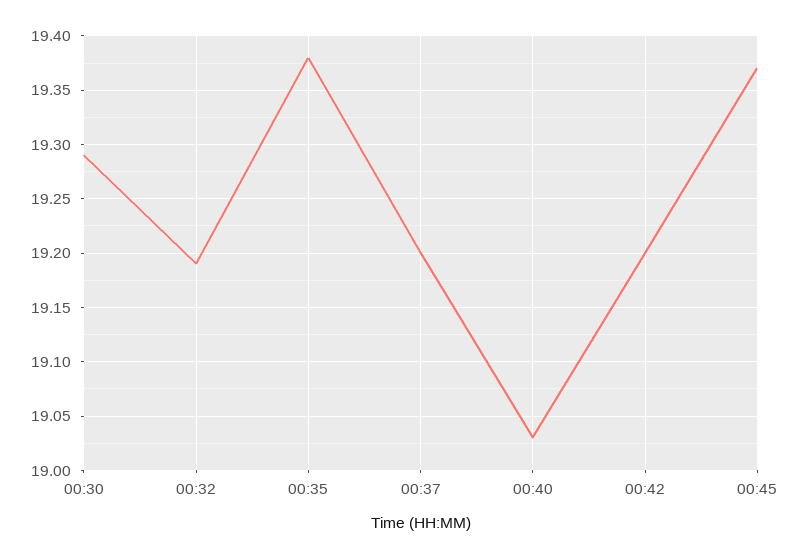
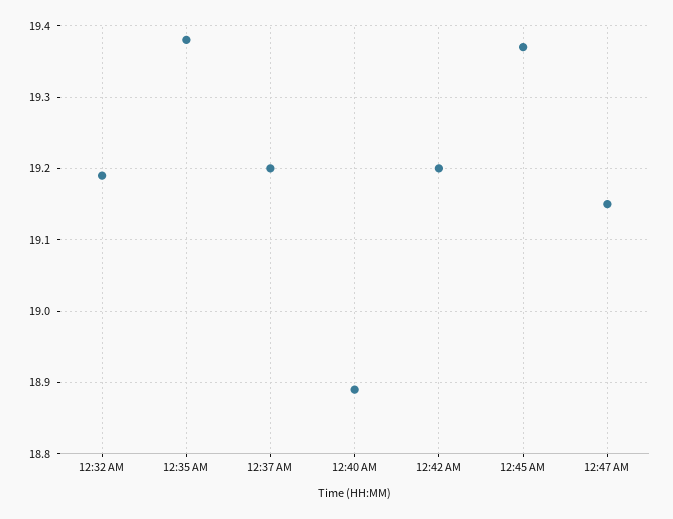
00:30: 19.29 -> none
00:40: 19.03 -> 18.89
12:47 AM: none -> 19.15

